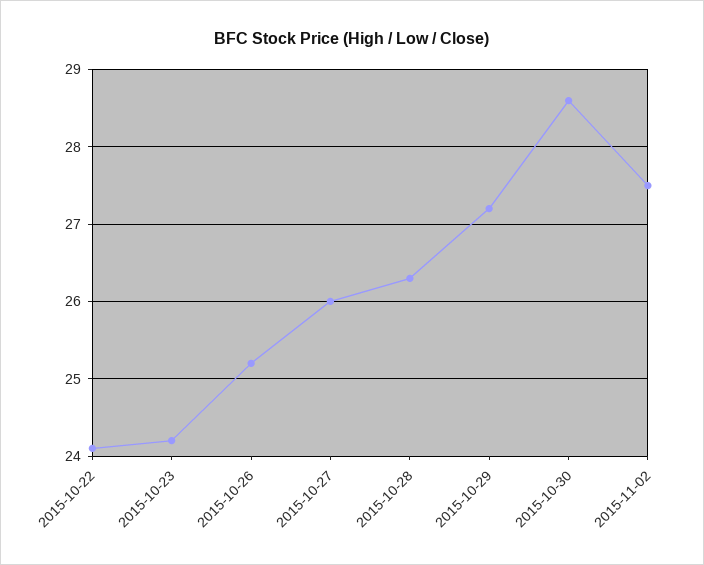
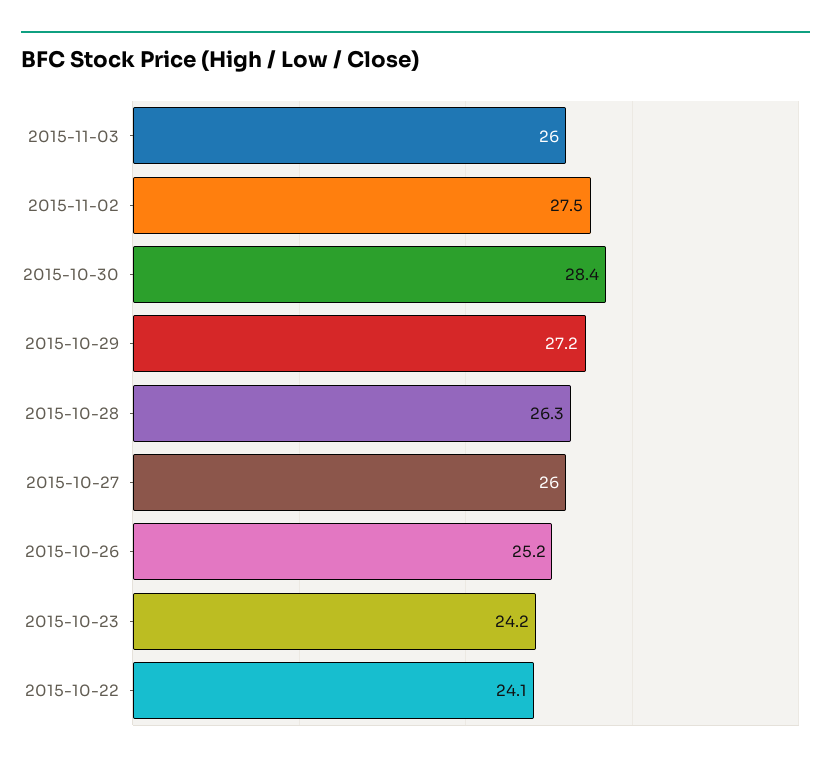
2015-10-30: 28.6 -> 28.4
2015-11-03: none -> 26

